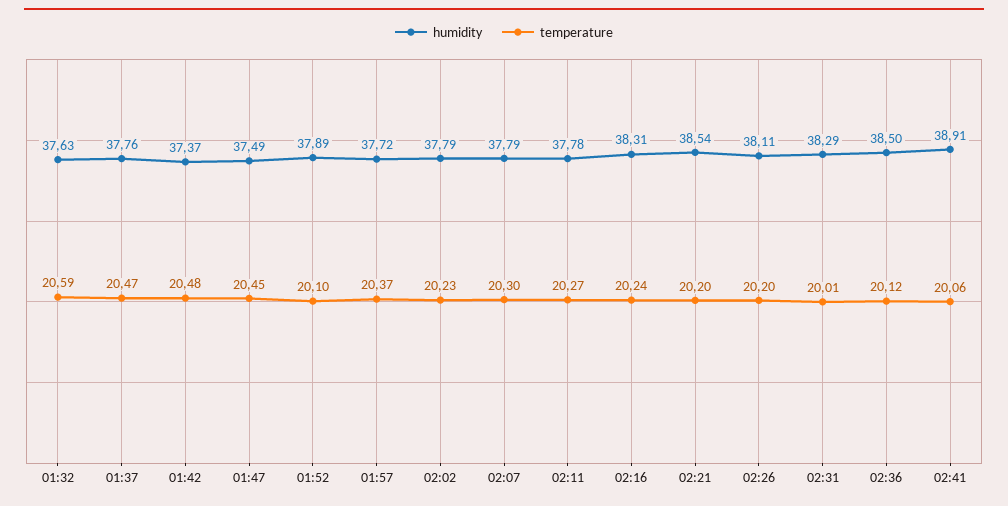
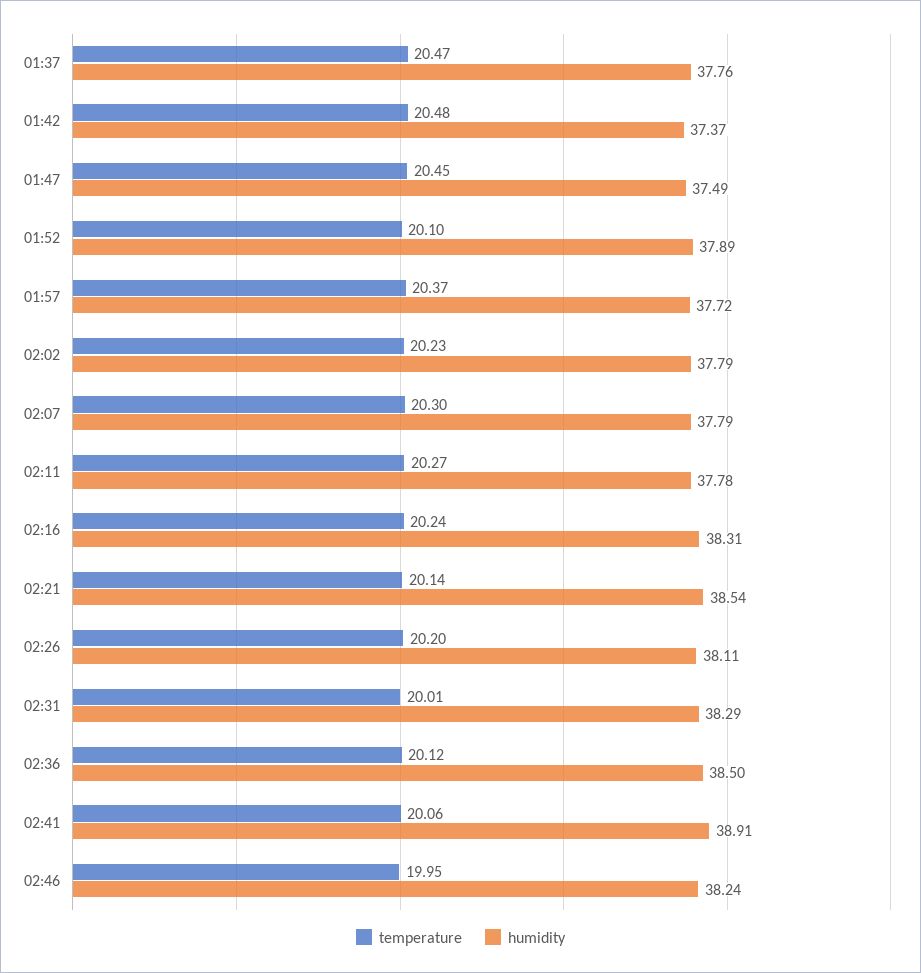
humidity, 01:32: 37.63 -> none
temperature, 01:32: 20.59 -> none
temperature, 02:21: 20.2 -> 20.14
temperature, 02:46: none -> 19.95
humidity, 02:46: none -> 38.24

